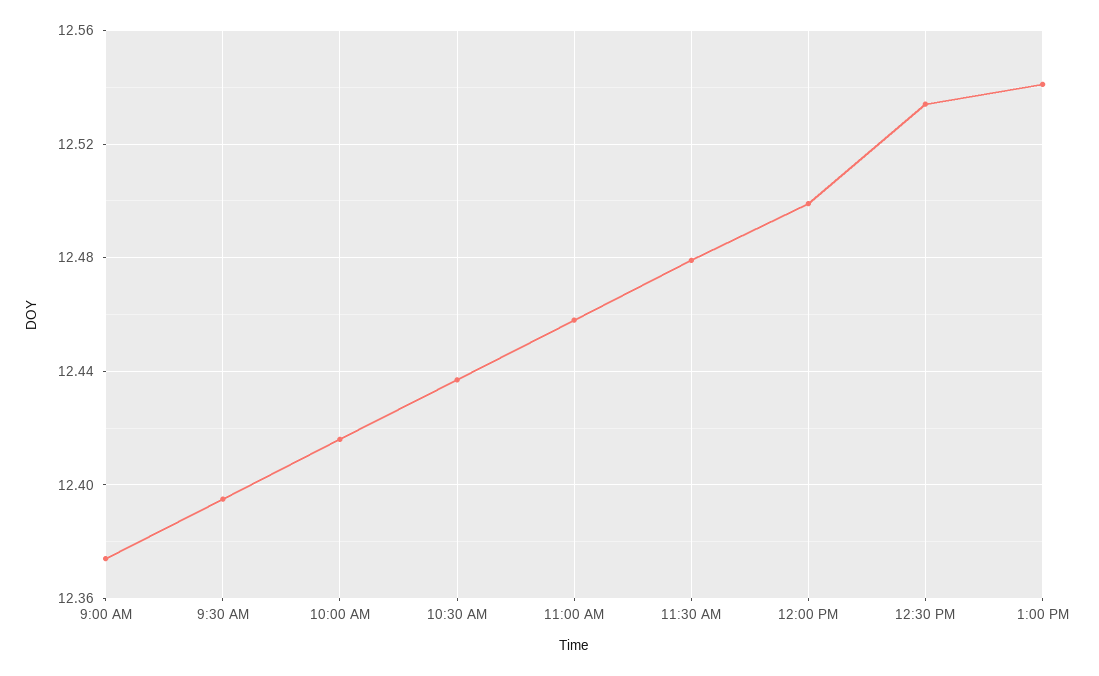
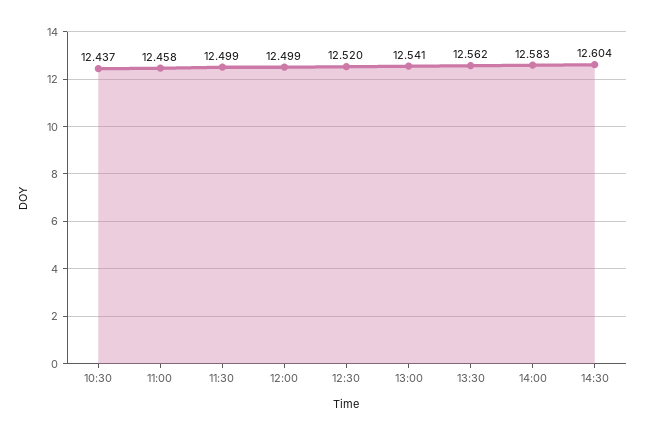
9:00 AM: 12.375 -> none
9:30 AM: 12.395 -> none
10:00 AM: 12.415 -> none
11:30 AM: 12.48 -> 12.499
12:30 PM: 12.535 -> 12.52
13:30: none -> 12.562
14:00: none -> 12.583
14:30: none -> 12.604

